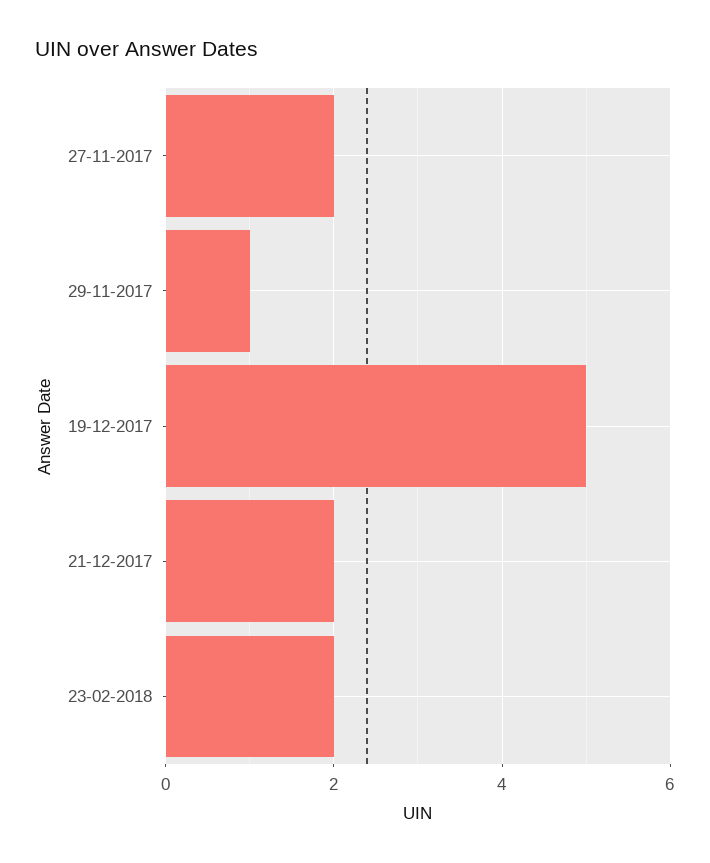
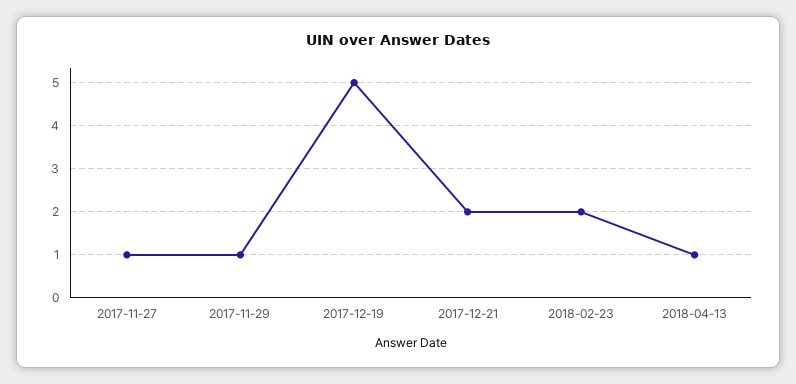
27-11-2017: 2 -> 1
2018-04-13: none -> 1

